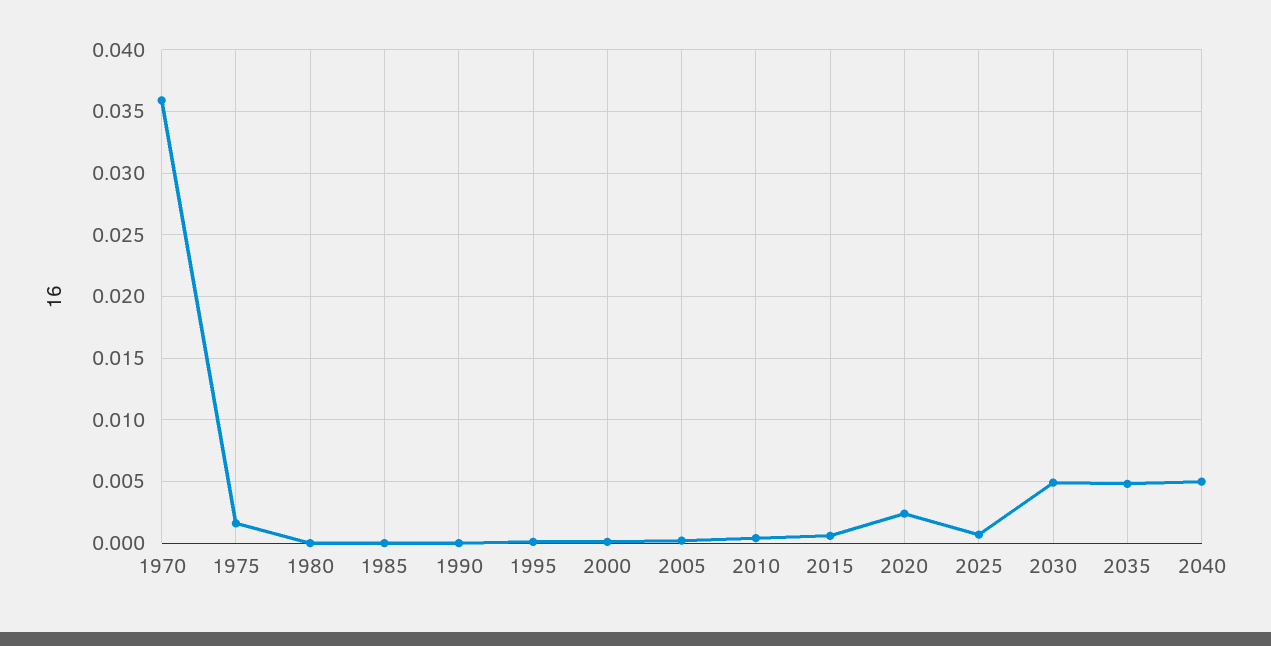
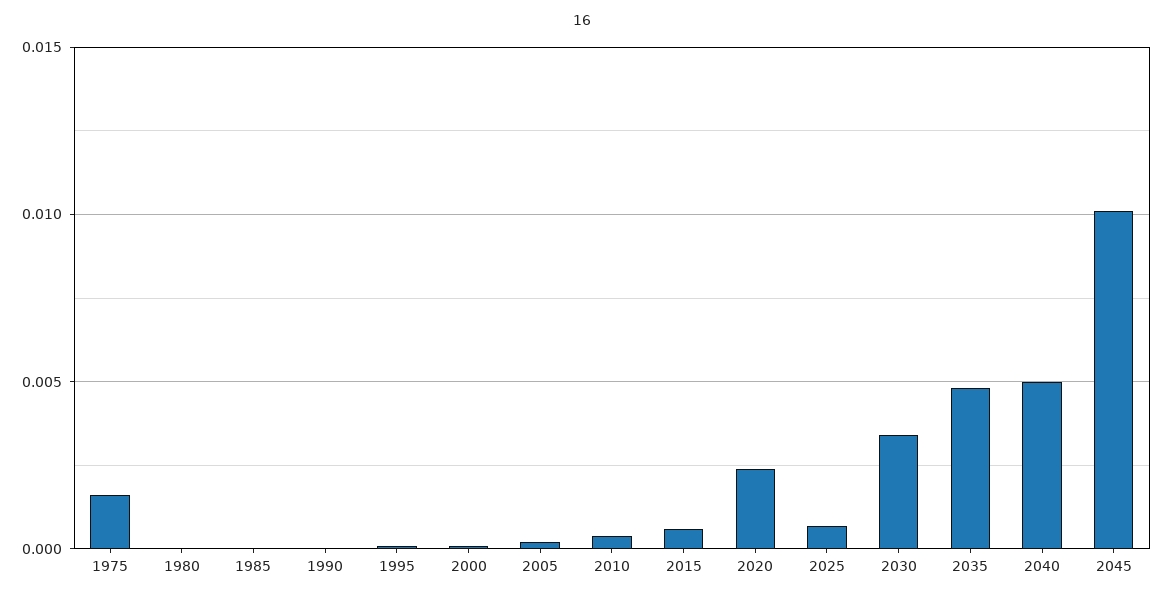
1970: 0.036 -> none
2030: 0.005 -> 0.0035
2045: none -> 0.01

